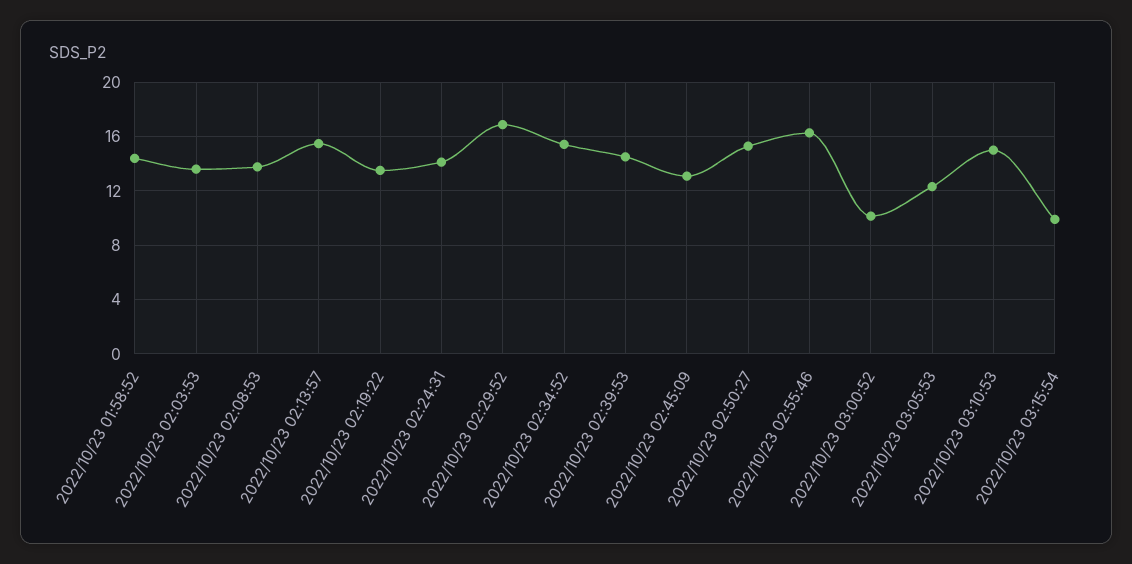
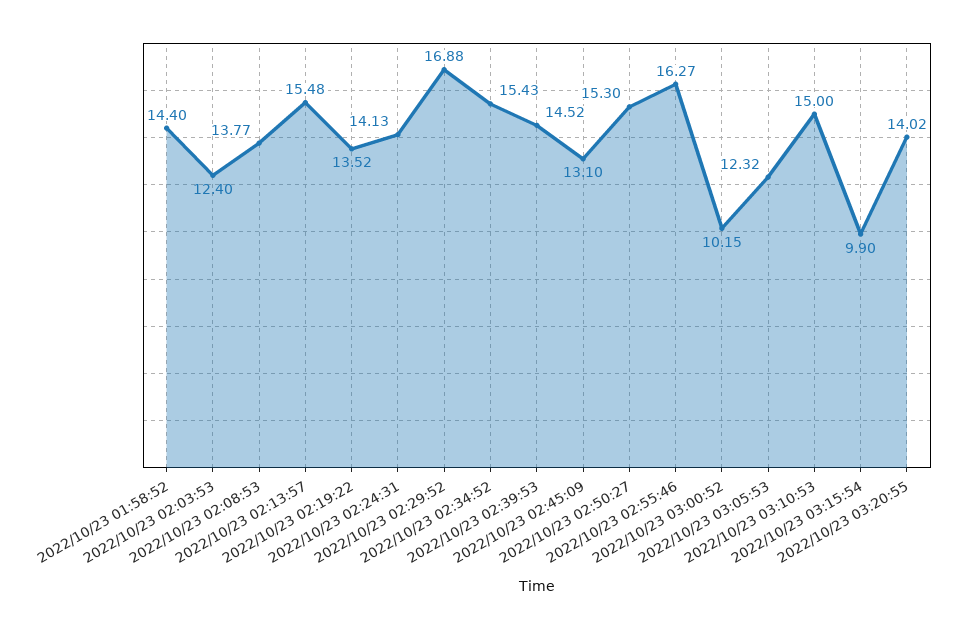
2022/10/23 02:03:53: 13.5 -> 12.4
2022/10/23 03:20:55: none -> 14.02

